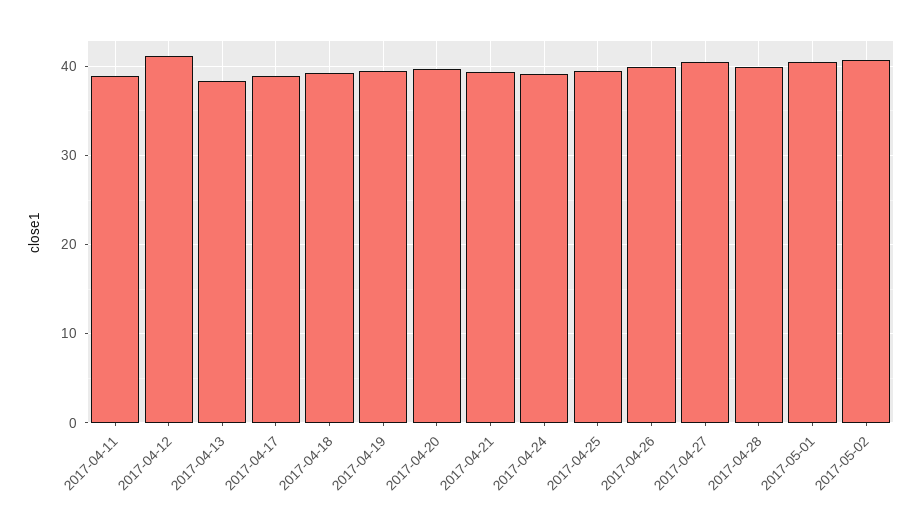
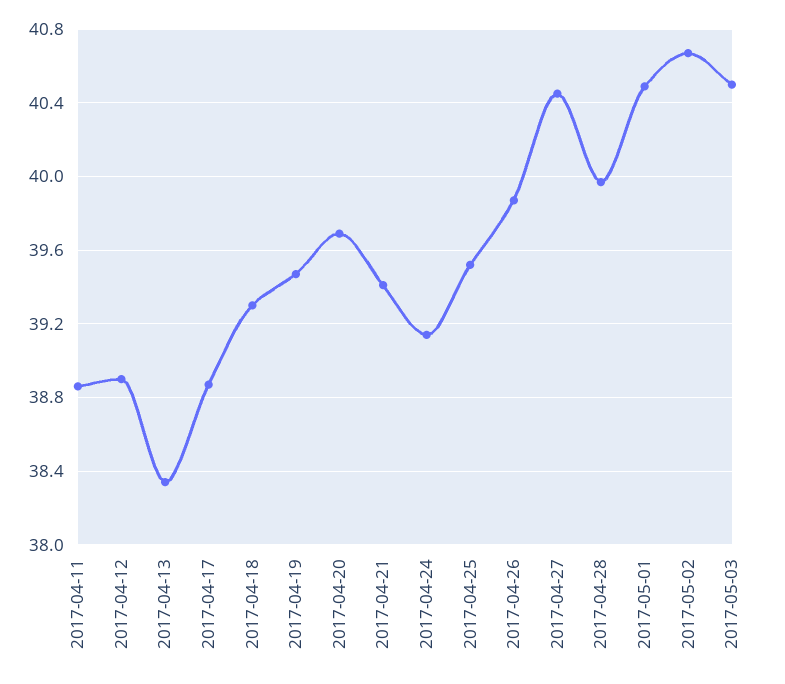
2017-04-12: 41 -> 38.9
2017-05-03: none -> 40.5

